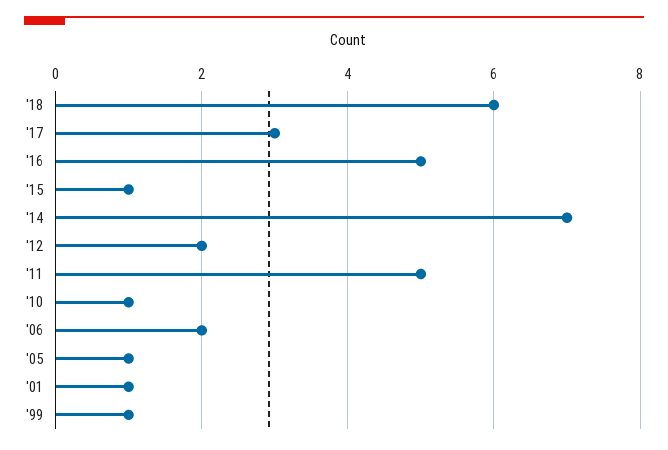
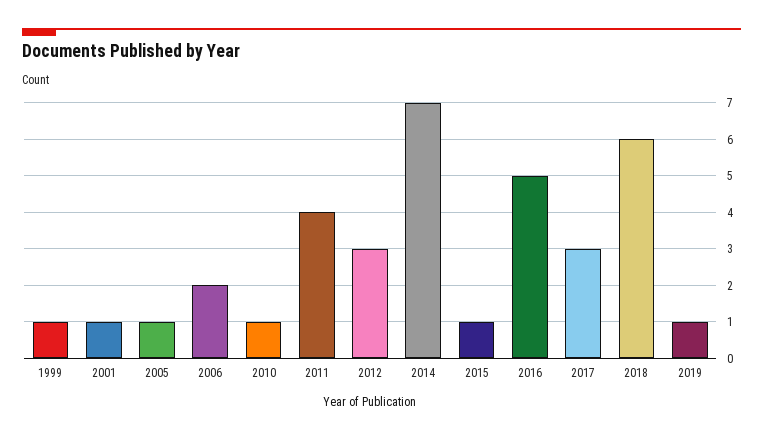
'12: 2 -> 3
'11: 5 -> 4
2019: none -> 1

